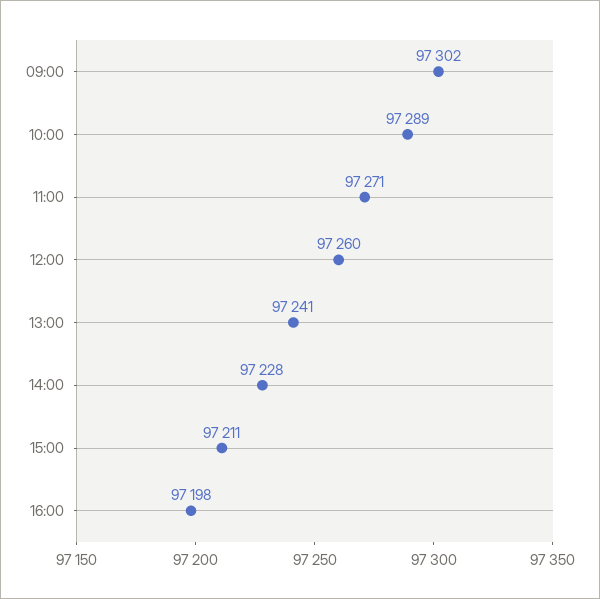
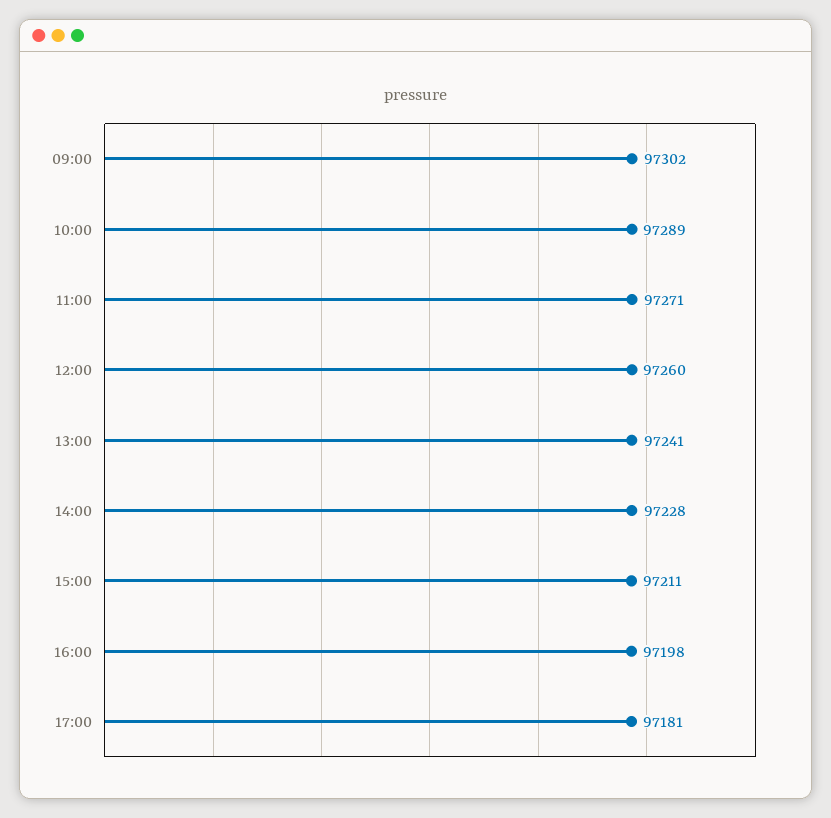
17:00: none -> 97181

